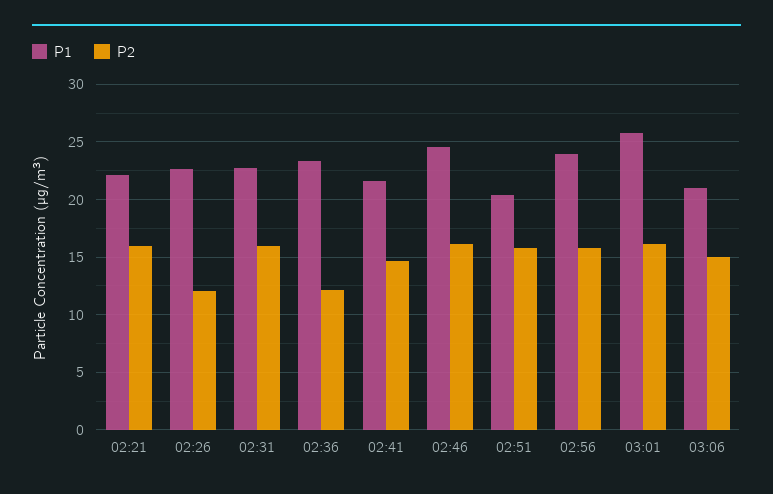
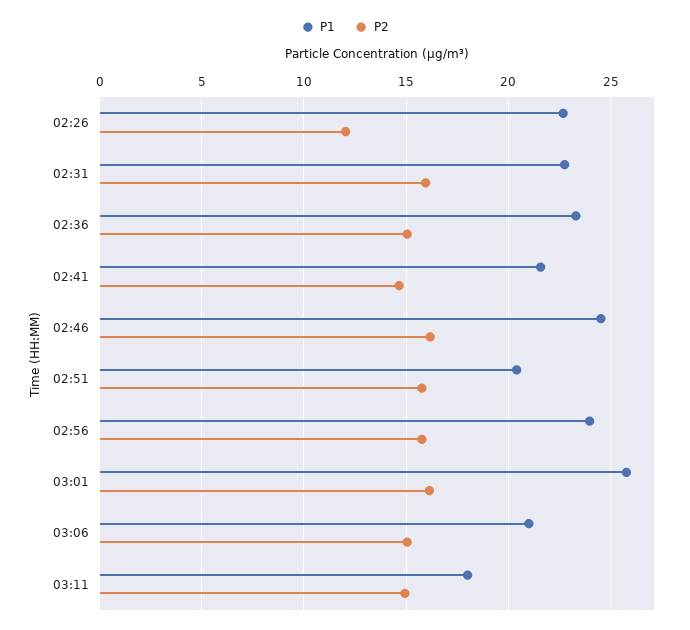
P1, 02:21: 22 -> none
P2, 02:21: 16 -> none
P2, 02:36: 12 -> 15
P1, 03:11: none -> 18
P2, 03:11: none -> 15

